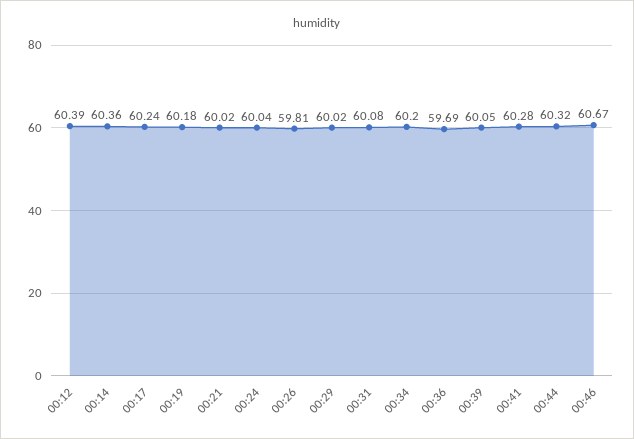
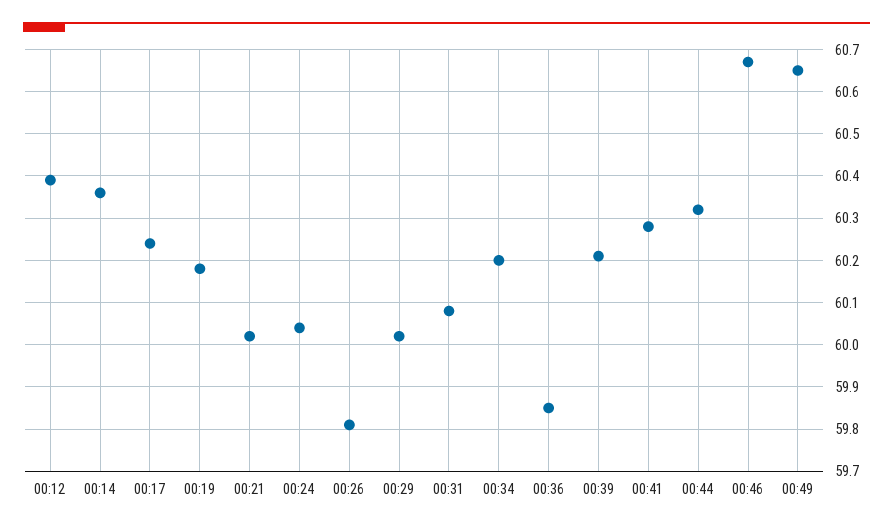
00:36: 59.69 -> 59.85
00:39: 60.05 -> 60.2
00:49: none -> 60.65

